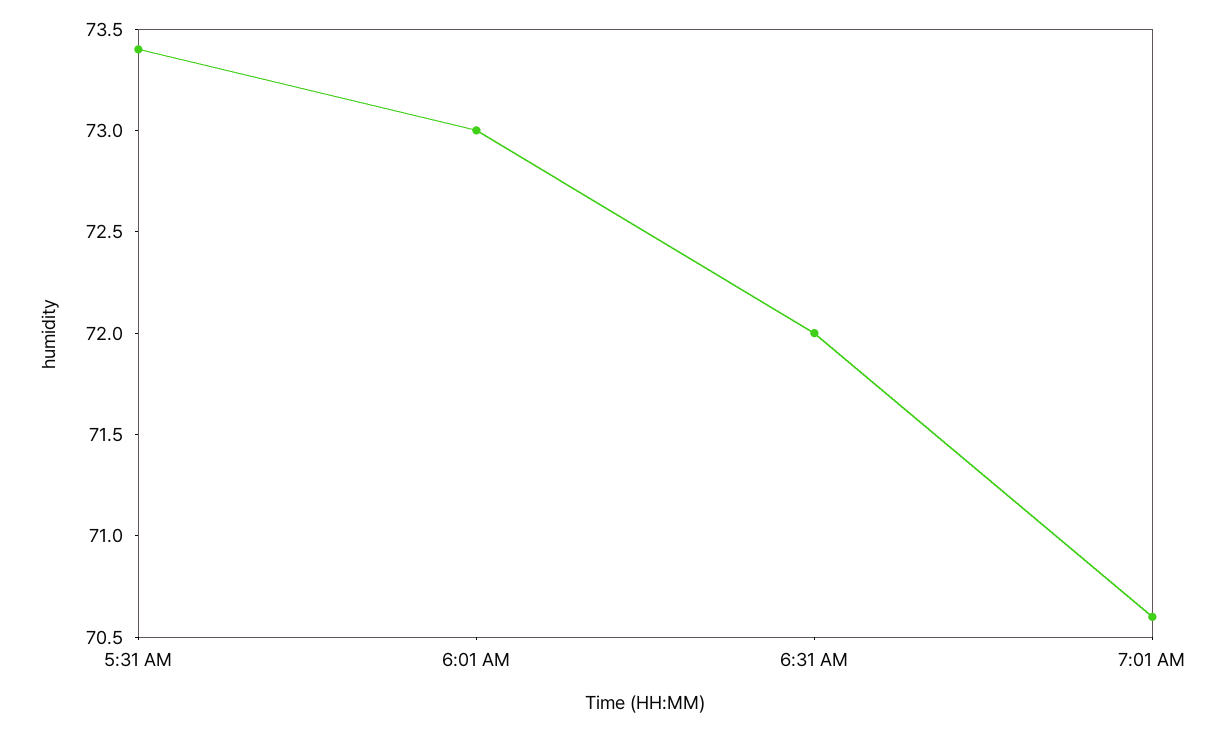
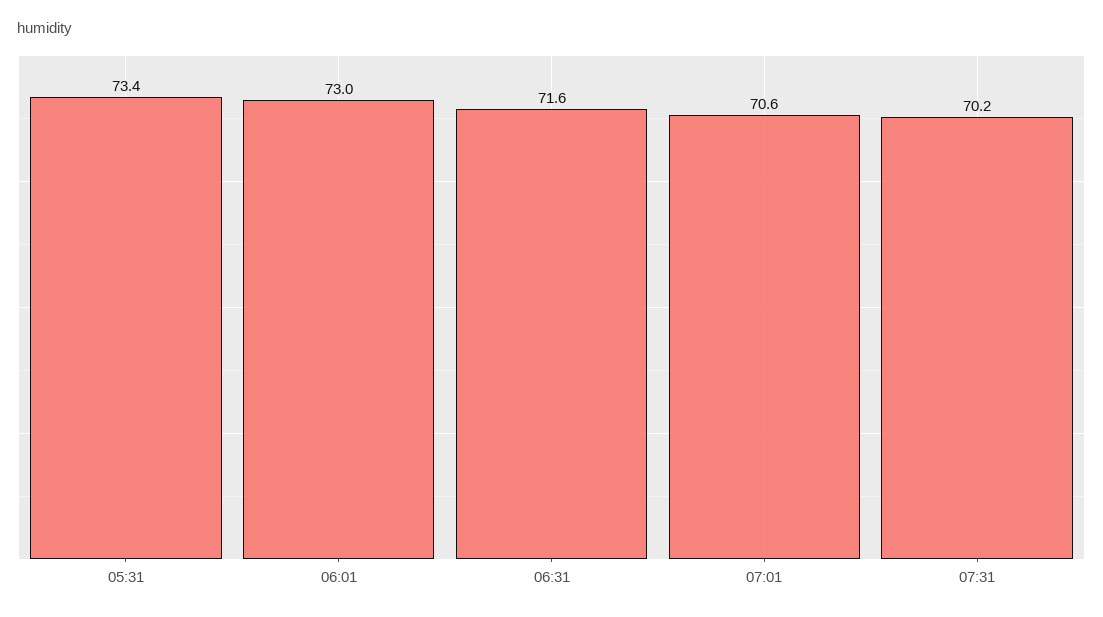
6:31 AM: 72 -> 71.6
07:31: none -> 70.2

